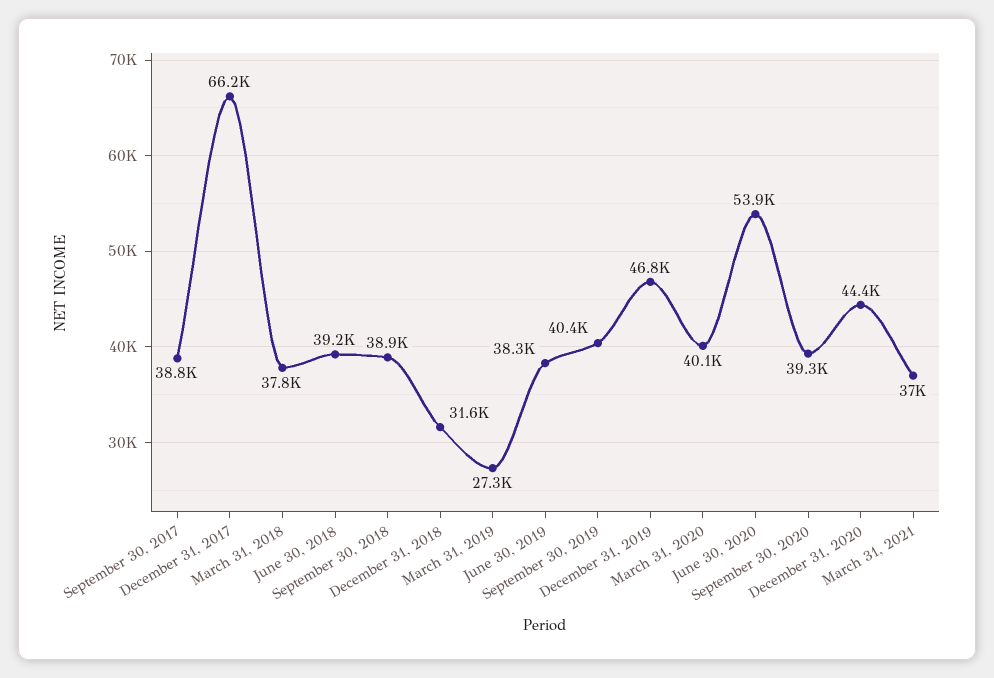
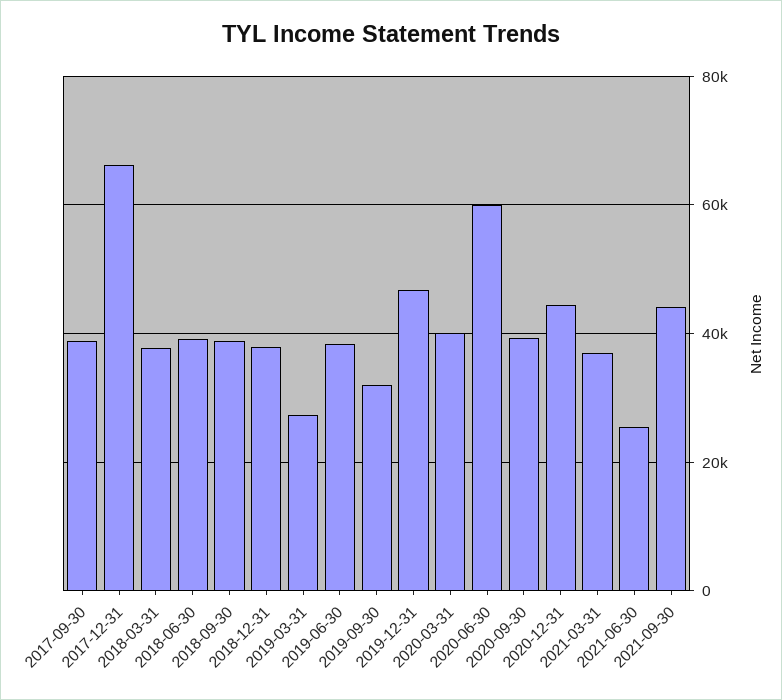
December 31, 2018: 31600 -> 38000
September 30, 2019: 40400 -> 32000
June 30, 2020: 53900 -> 60000
2021-06-30: none -> 26000
2021-09-30: none -> 44000

